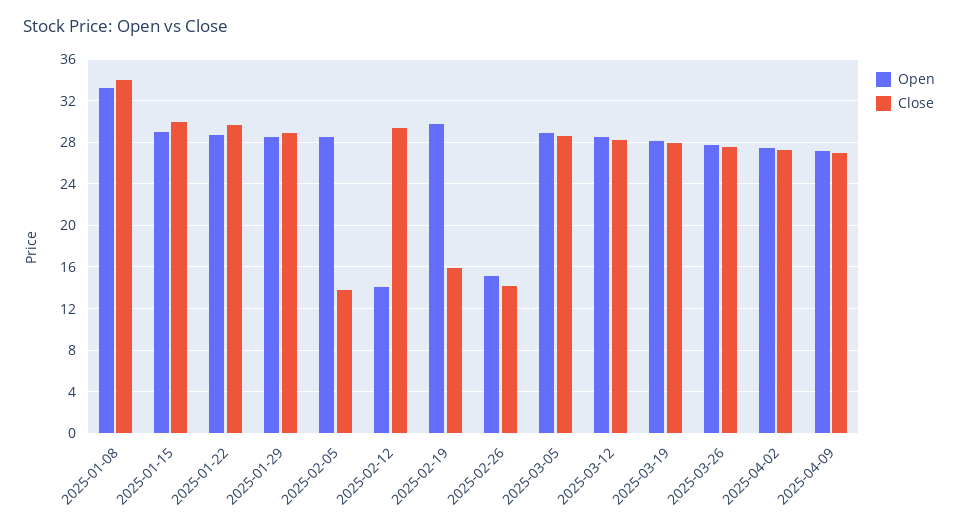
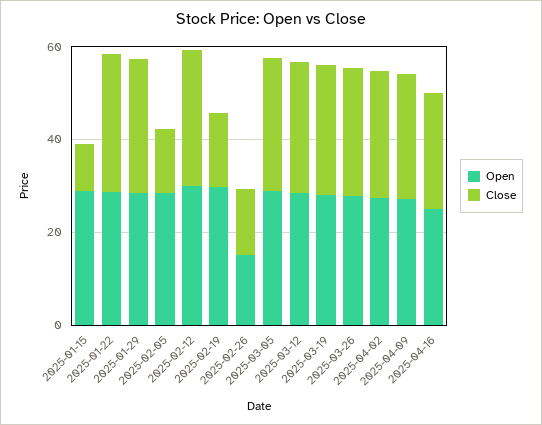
Open, 2025-01-08: 33 -> none
Close, 2025-01-08: 34 -> none
Close, 2025-01-15: 30 -> 10
Open, 2025-02-12: 14 -> 30
Open, 2025-04-16: none -> 25
Close, 2025-04-16: none -> 25

